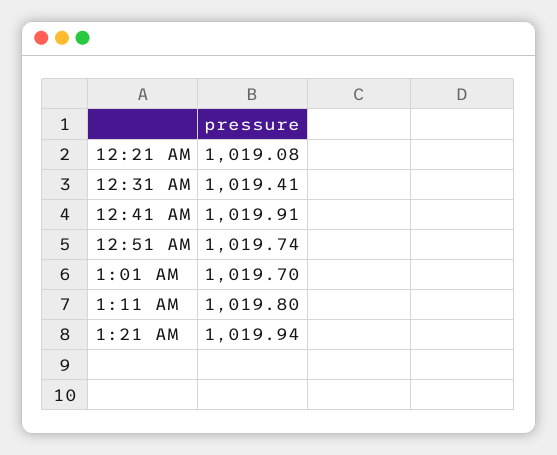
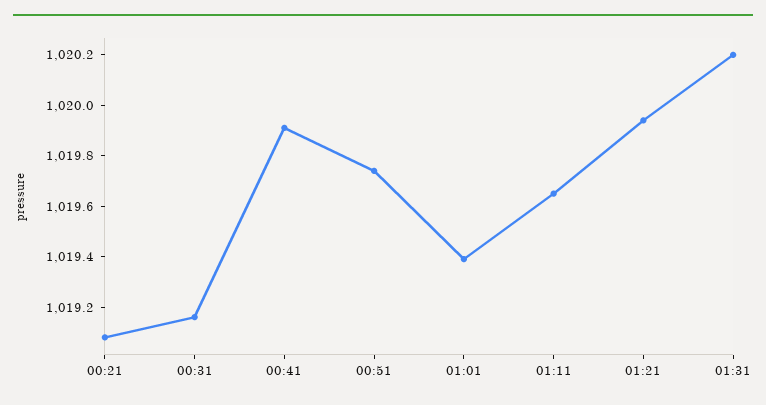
12:31 AM: 1019.41 -> 1019.15
1:01 AM: 1019.7 -> 1019.4
1:11 AM: 1019.8 -> 1019.65
01:31: none -> 1020.2

